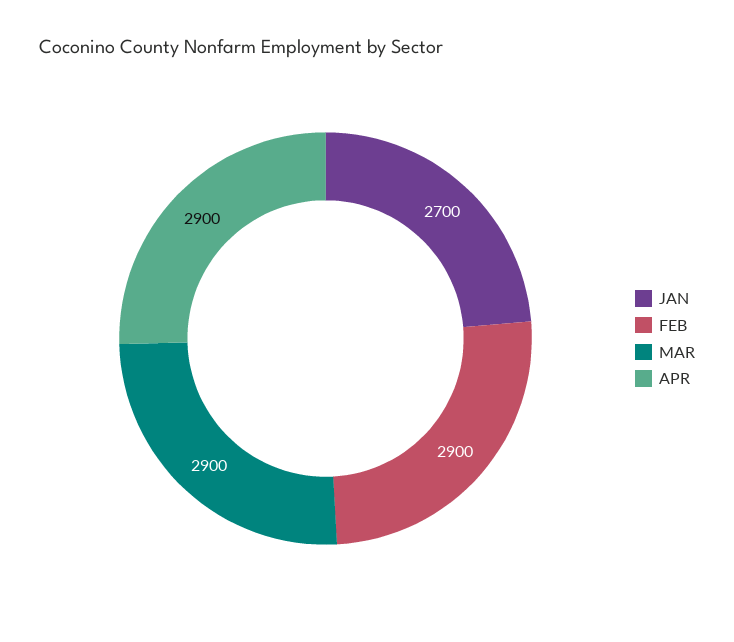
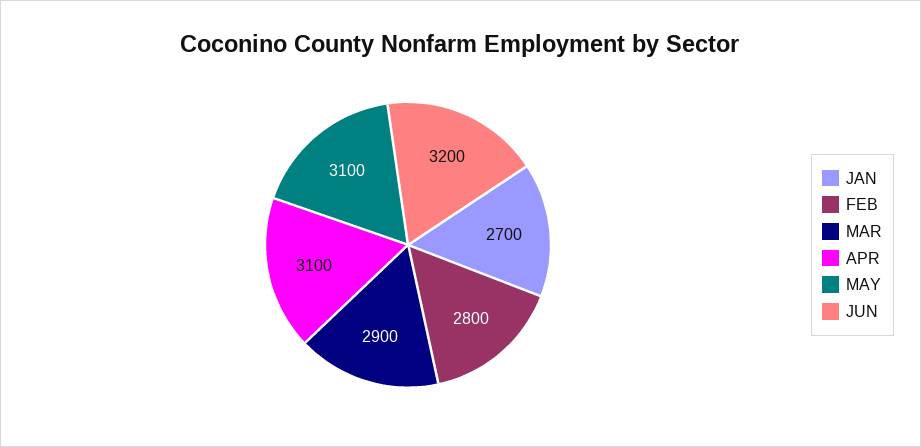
FEB: 2900 -> 2800
APR: 2900 -> 3100
MAY: none -> 3100
JUN: none -> 3200

